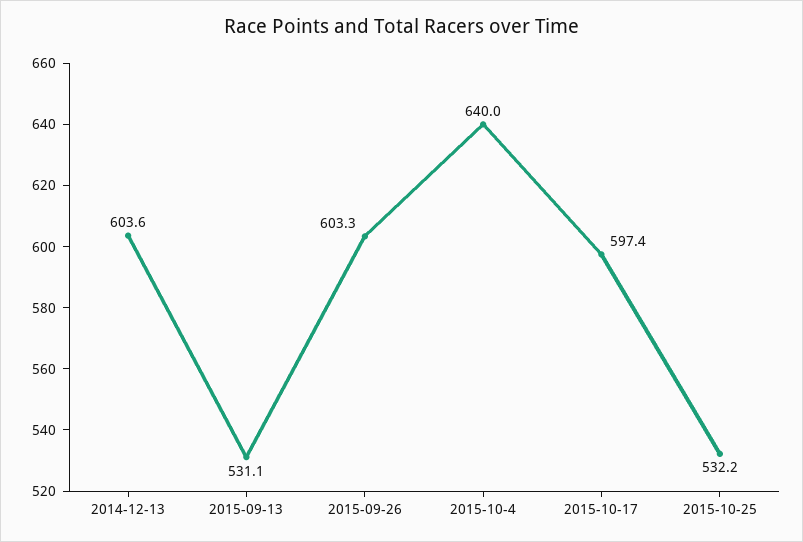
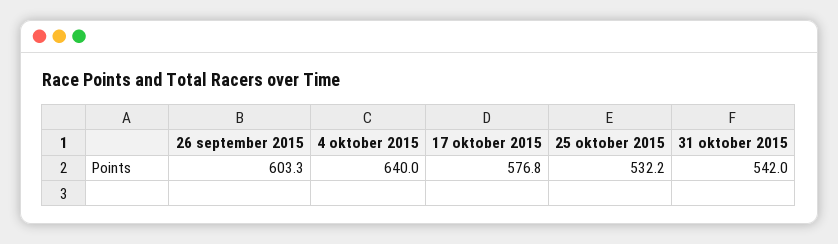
2014-12-13: 603.6 -> none
2015-09-13: 531.1 -> none
2015-10-17: 597.4 -> 576.8
31 oktober 2015: none -> 542

